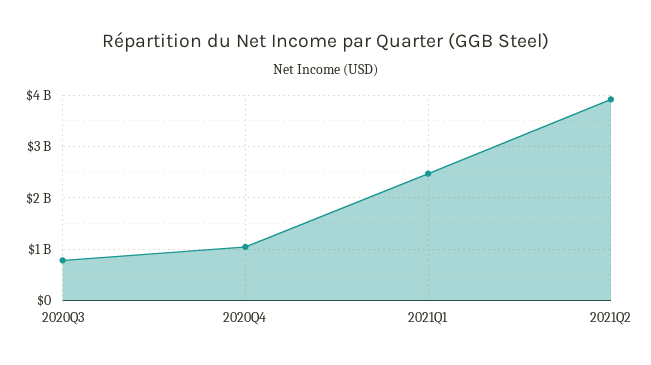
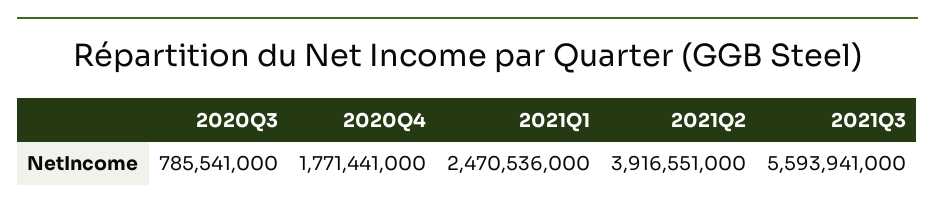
2020Q4: 1000000000 -> 1771441000
2021Q3: none -> 5593941000

